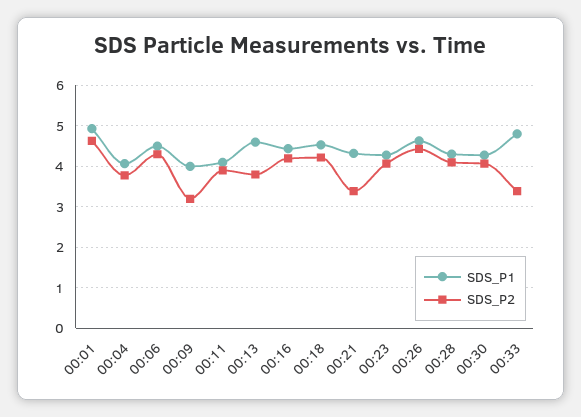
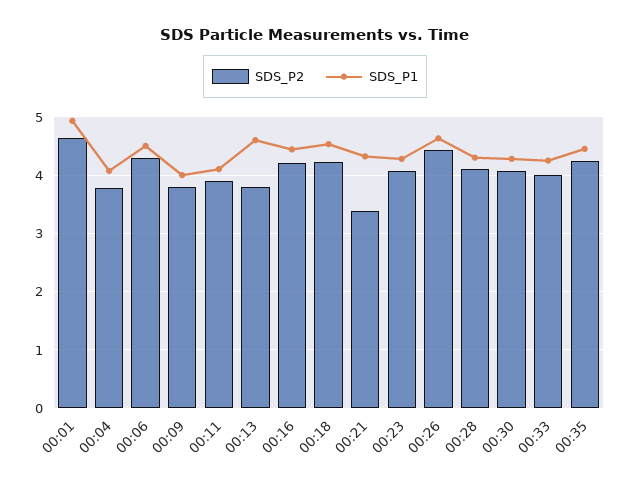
SDS_P2, 00:09: 3.2 -> 3.8
SDS_P1, 00:33: 4.8 -> 4.2
SDS_P2, 00:33: 3.4 -> 4
SDS_P2, 00:35: none -> 4.2
SDS_P1, 00:35: none -> 4.4

